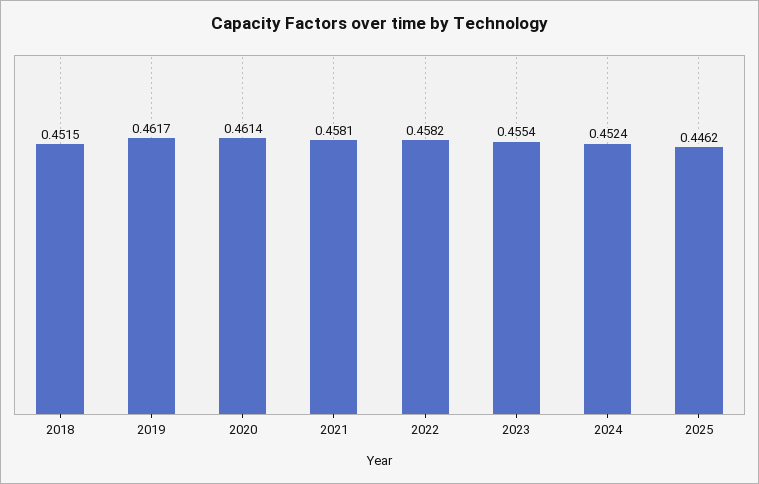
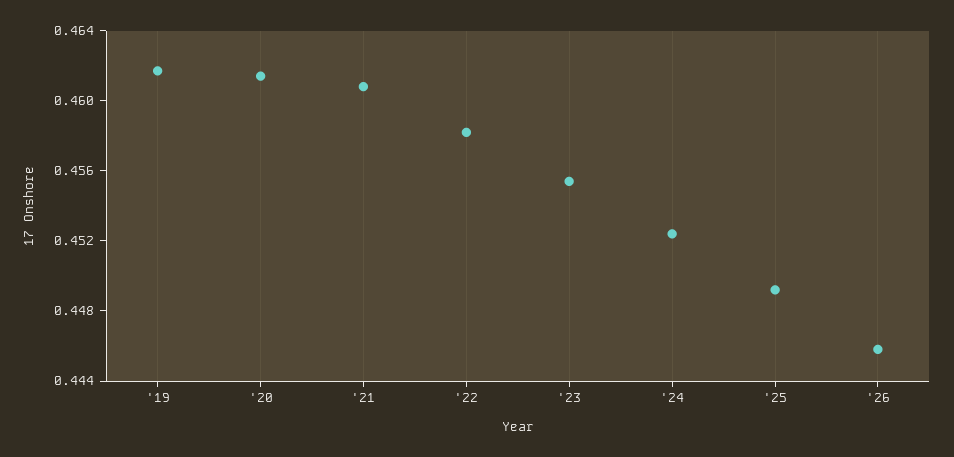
2018: 0.4515 -> none
2021: 0.4581 -> 0.461
2025: 0.4462 -> 0.449
'26: none -> 0.446

